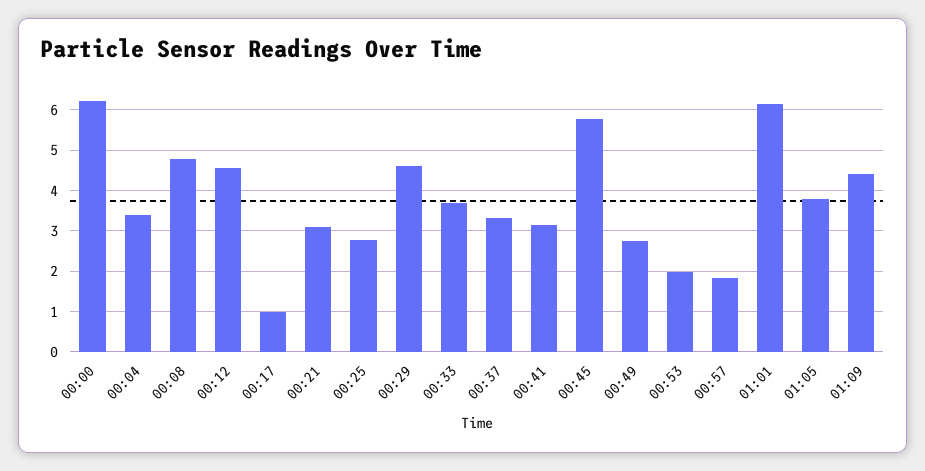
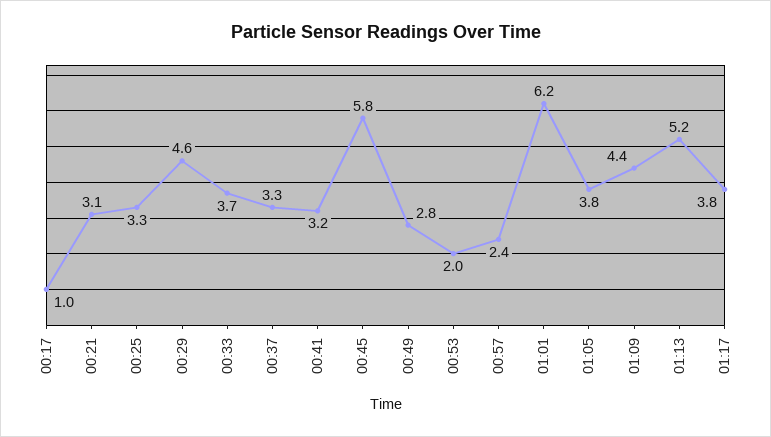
00:00: 6.2 -> none
00:04: 3.4 -> none
00:08: 4.8 -> none
00:12: 4.6 -> none
00:25: 2.8 -> 3.3
00:57: 1.8 -> 2.4
01:13: none -> 5.2
01:17: none -> 3.8

